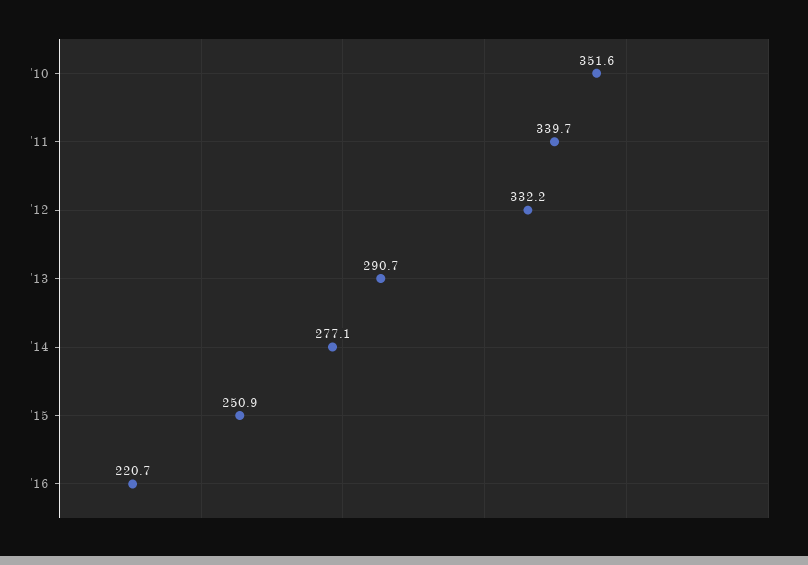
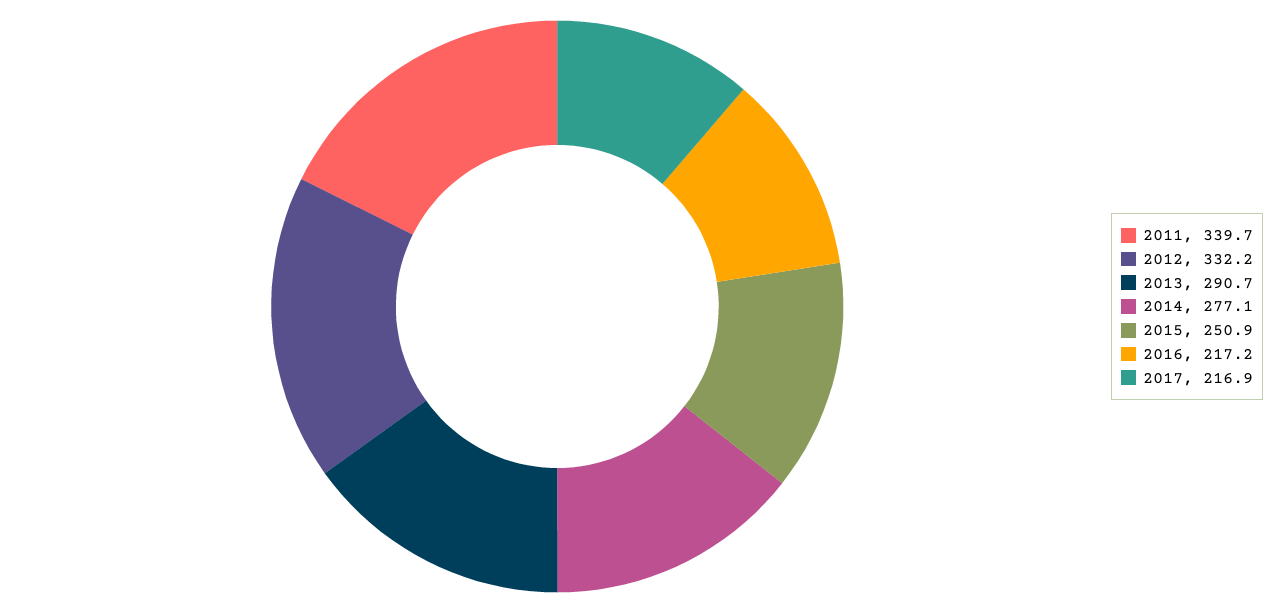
'10: 351.6 -> none
'16: 220.7 -> 217.2
2017: none -> 216.9

